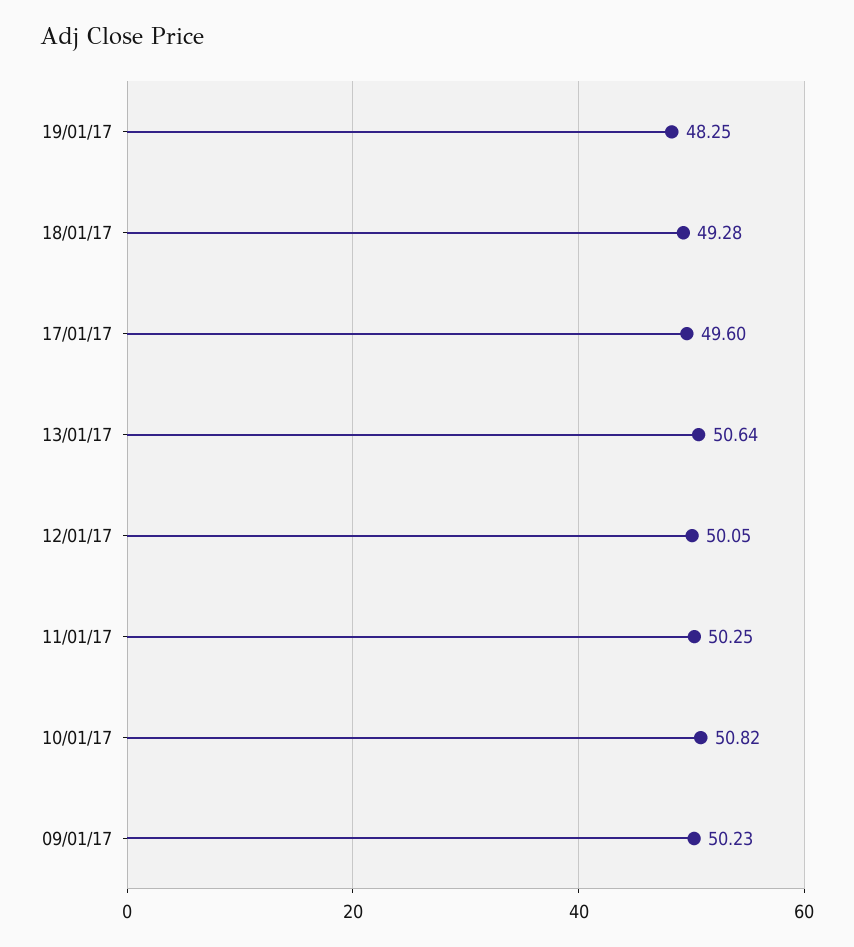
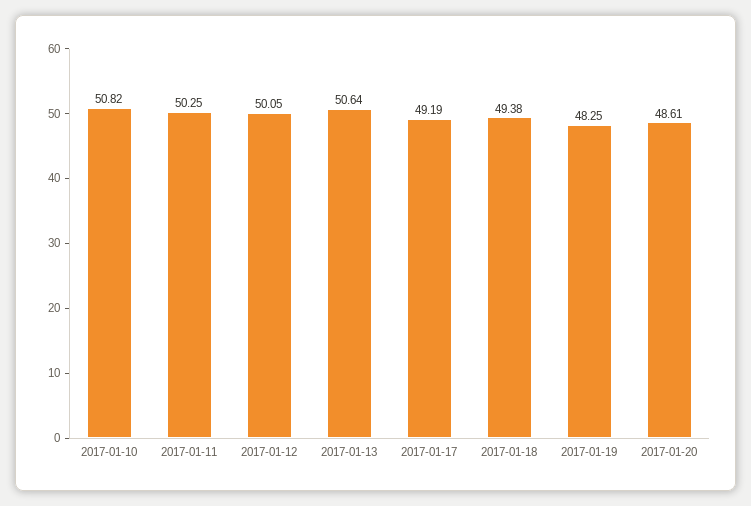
18/01/17: 49.28 -> 49.38
17/01/17: 49.6 -> 49.19
09/01/17: 50.23 -> none
2017-01-20: none -> 48.61

